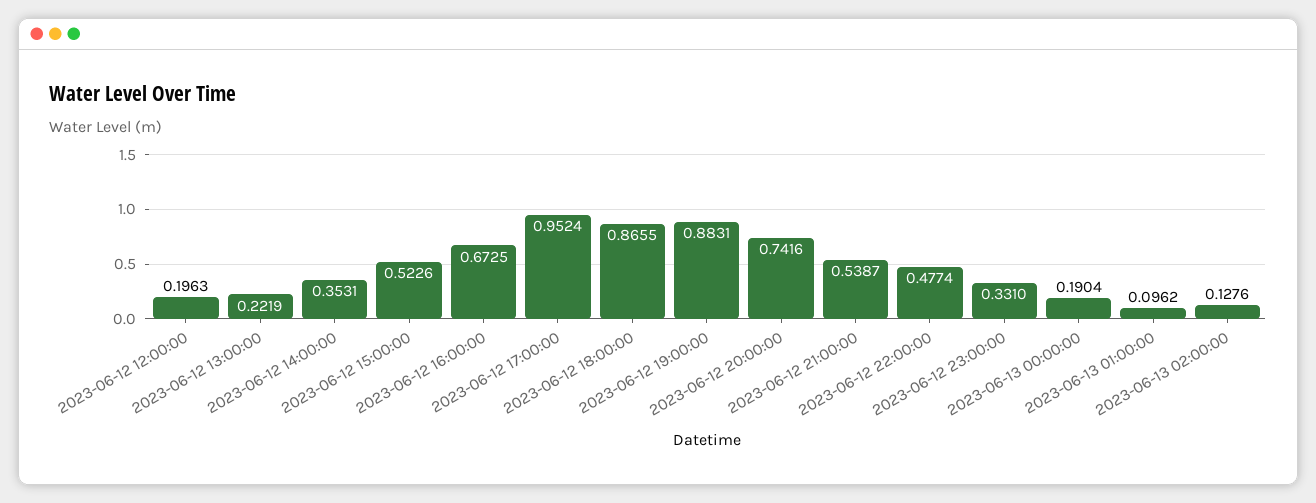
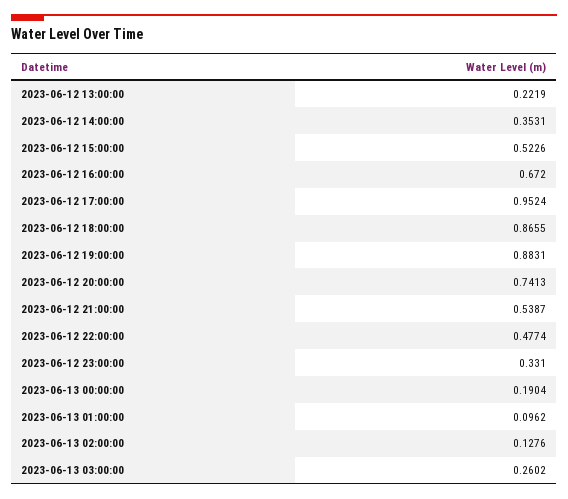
2023-06-12 12:00:00: 0.1963 -> none
2023-06-12 16:00:00: 0.6725 -> 0.672
2023-06-12 20:00:00: 0.7416 -> 0.7413
2023-06-13 03:00:00: none -> 0.2602

